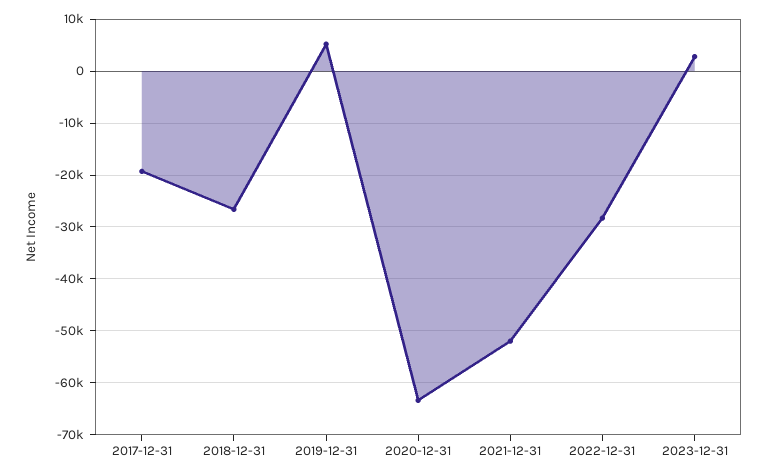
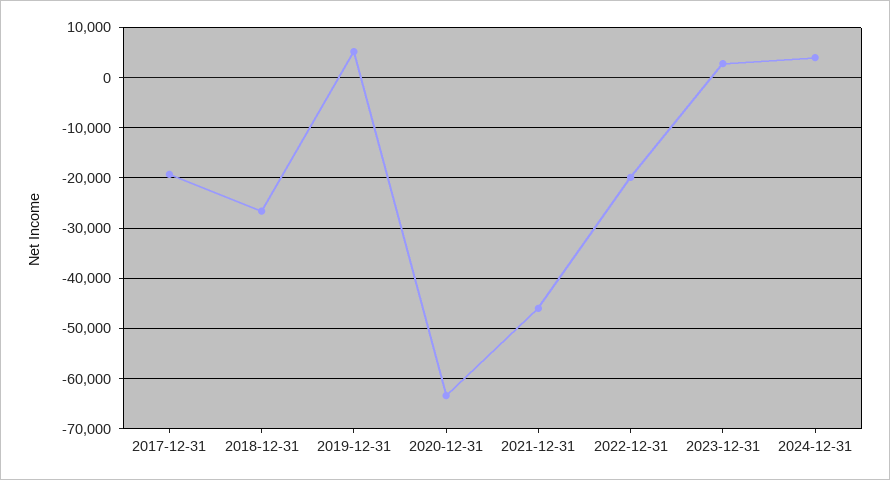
2021-12-31: -52000 -> -46000
2022-12-31: -28000 -> -20000
2024-12-31: none -> 4000

